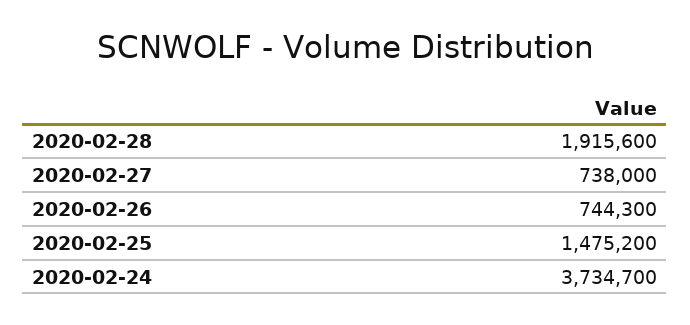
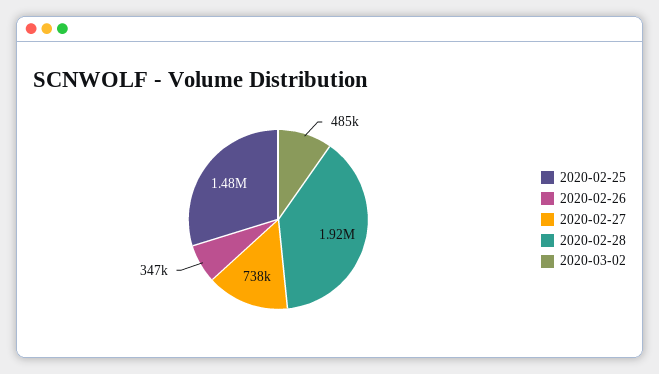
2020-02-26: 744300 -> 347000
2020-02-24: 3734700 -> none
2020-03-02: none -> 485000

